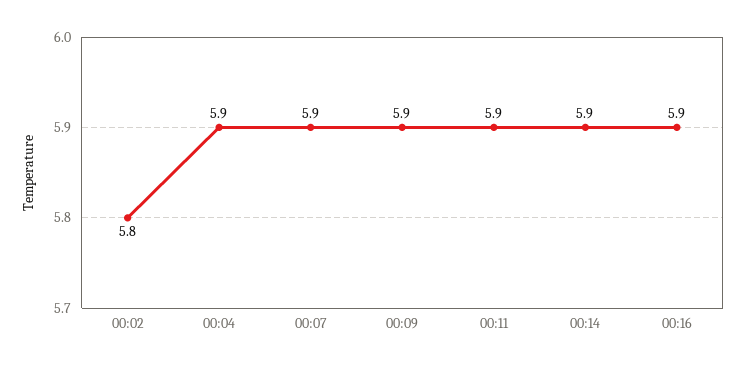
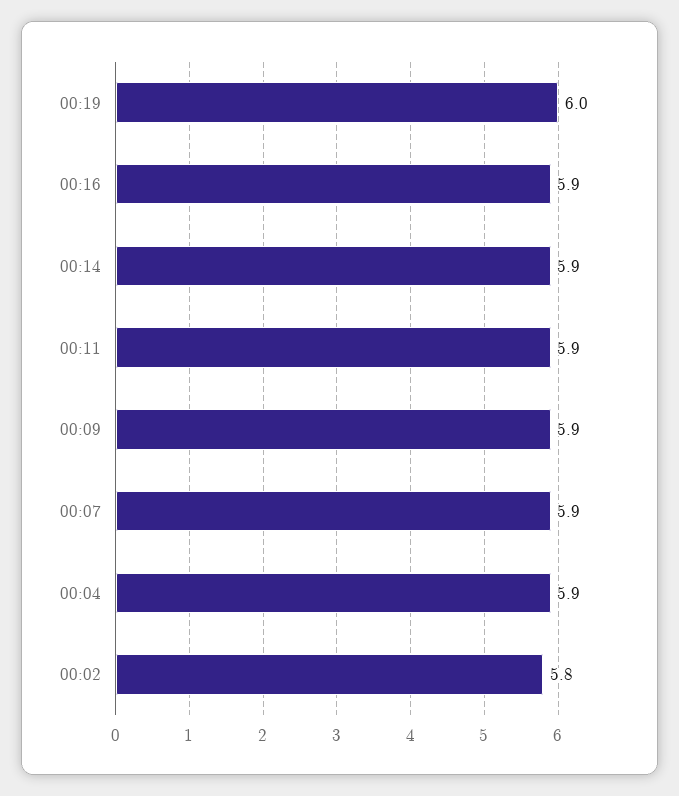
00:19: none -> 6

